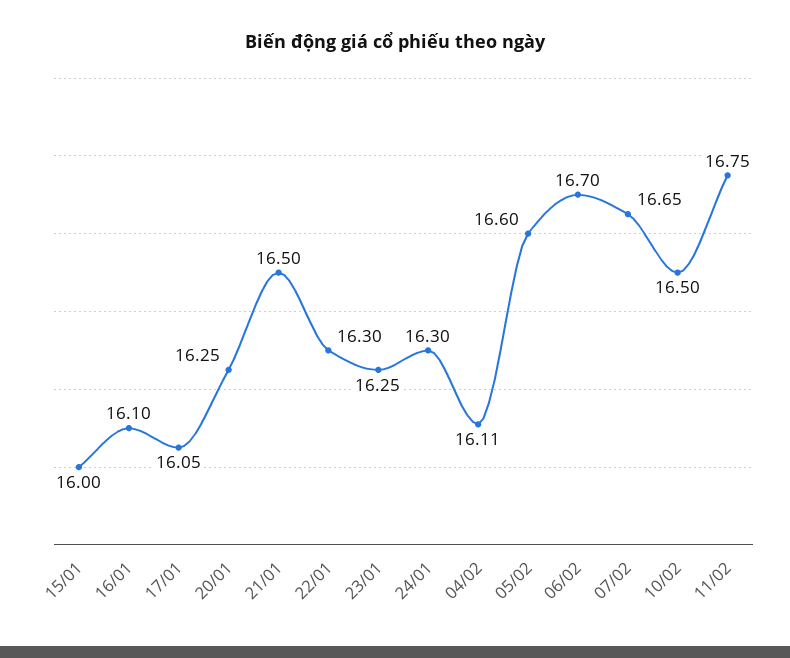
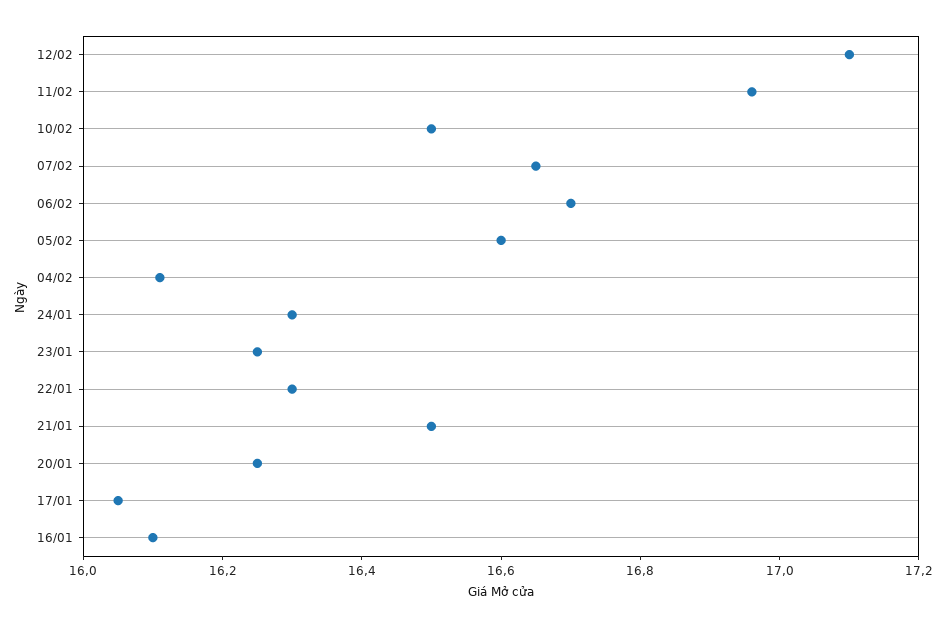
15/01: 16 -> none
11/02: 16.75 -> 16.95
12/02: none -> 17.1

